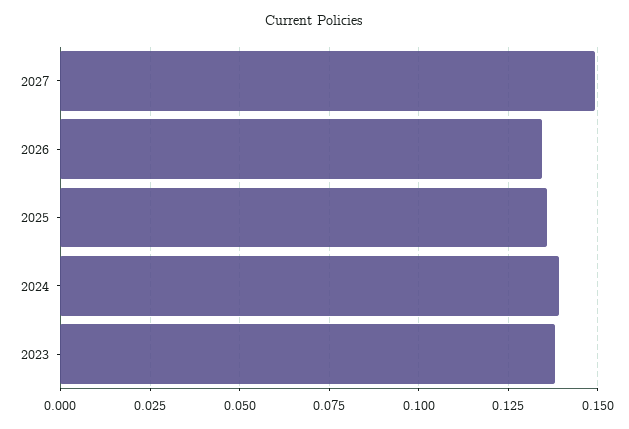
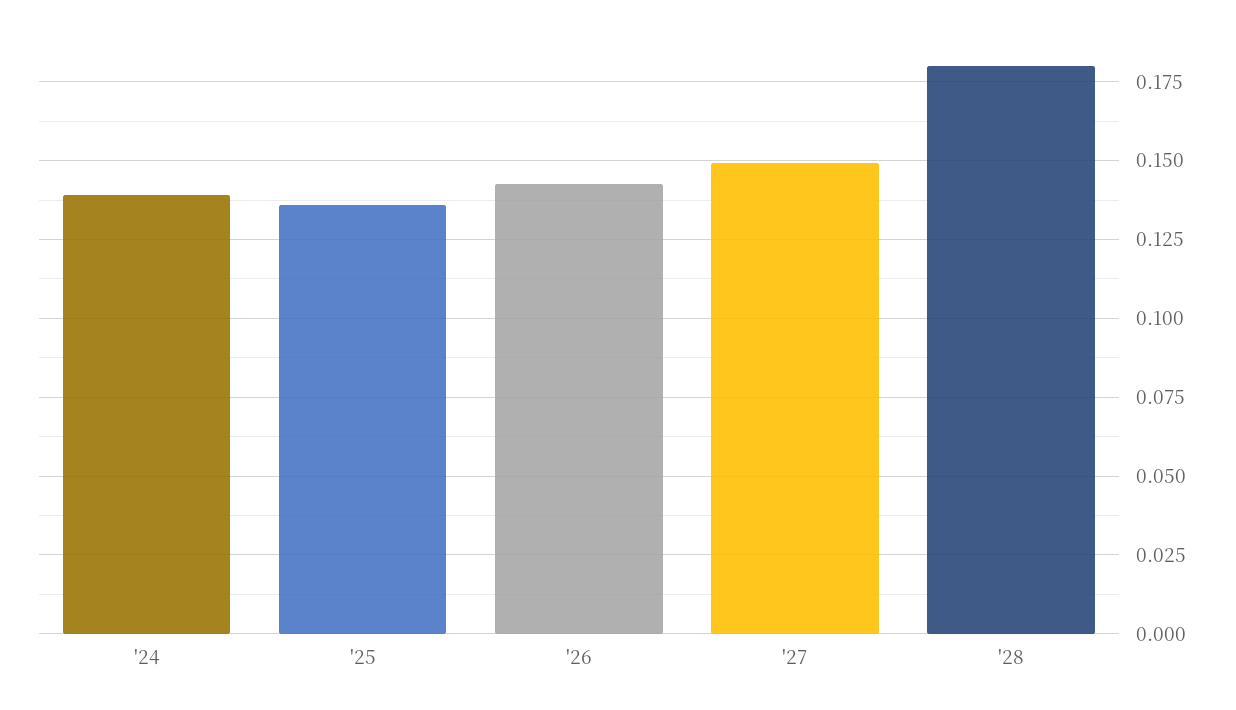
2026: 0.135 -> 0.1425
2023: 0.1375 -> none
'28: none -> 0.18

